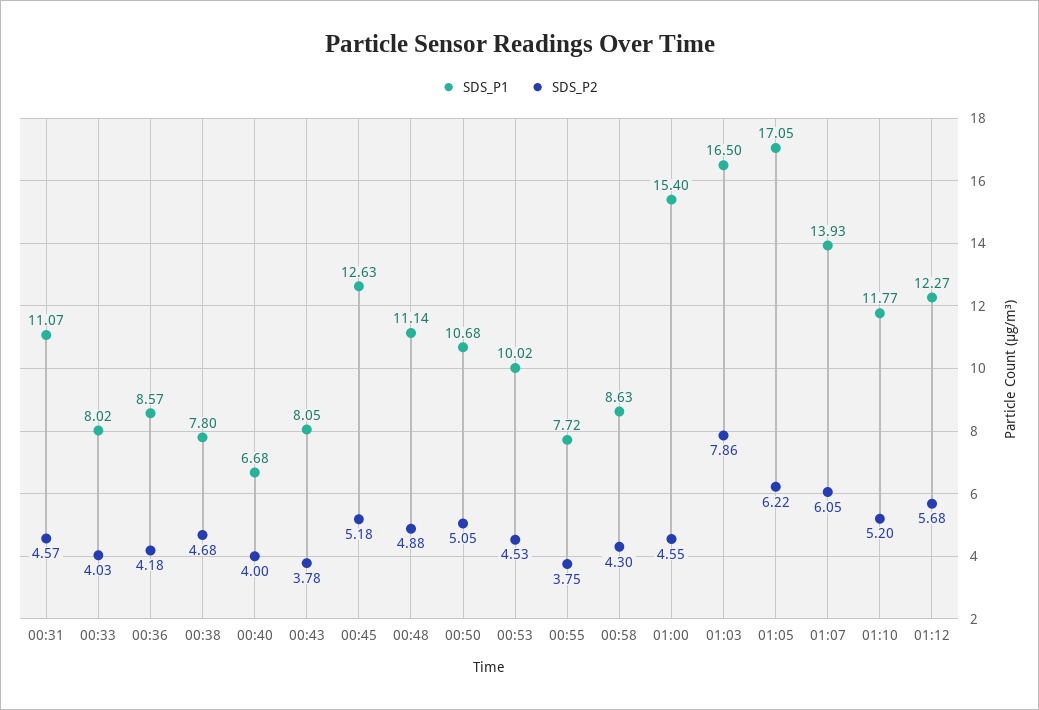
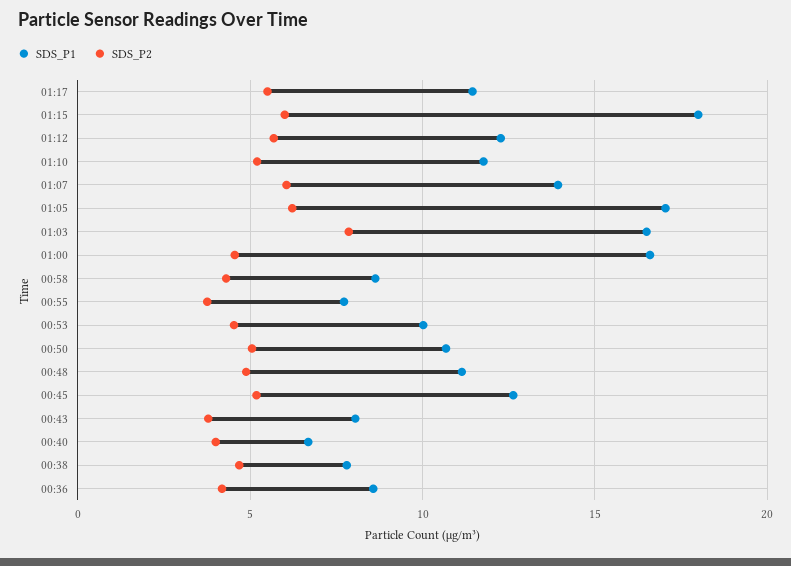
SDS_P1, 00:31: 11.07 -> none
SDS_P2, 00:31: 4.57 -> none
SDS_P1, 00:33: 8.02 -> none
SDS_P2, 00:33: 4.03 -> none
SDS_P1, 01:00: 15.4 -> 16.5
SDS_P1, 01:17: none -> 11.5
SDS_P2, 01:17: none -> 5.5
SDS_P1, 01:15: none -> 18
SDS_P2, 01:15: none -> 6

